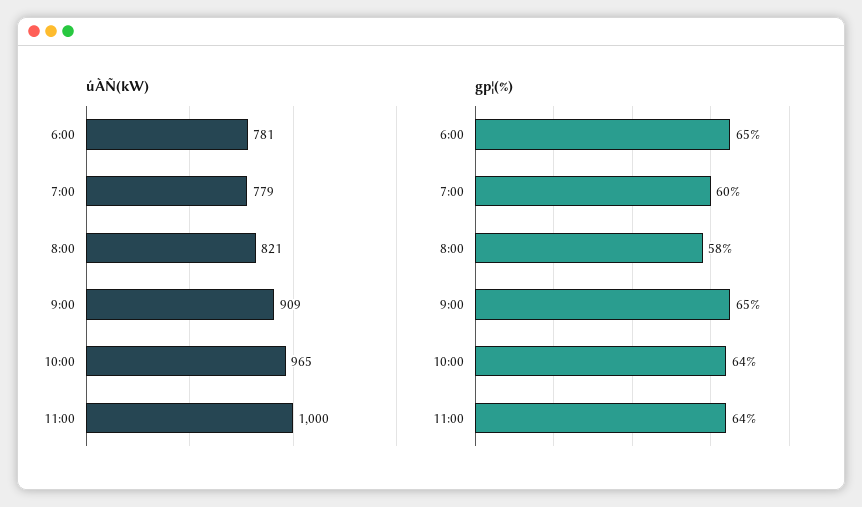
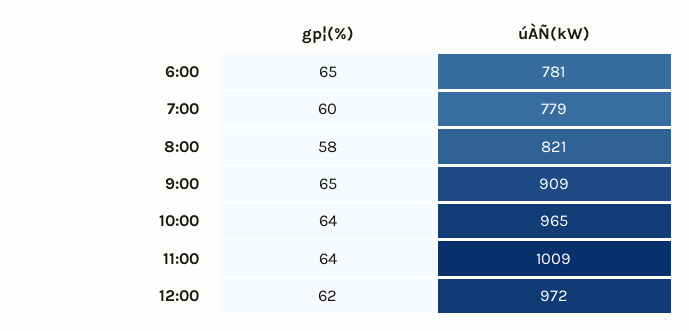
úÀÑ(kW), 11:00: 1000 -> 1009
gp¦(%), 12:00: none -> 62
úÀÑ(kW), 12:00: none -> 972

